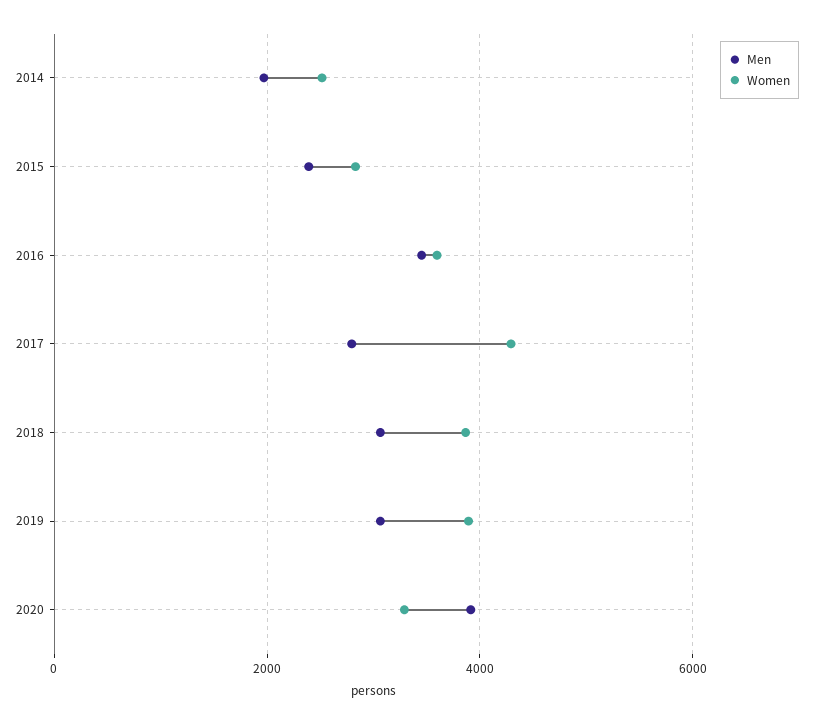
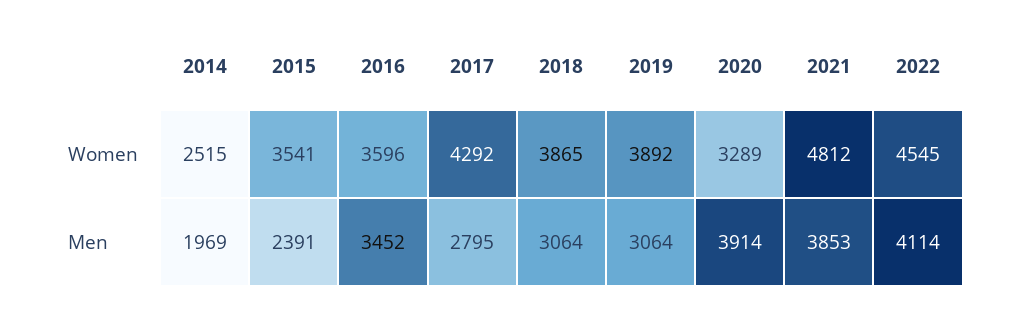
Women, 2015: 2800 -> 3541
Women, 2021: none -> 4812
Women, 2022: none -> 4545
Men, 2021: none -> 3853
Men, 2022: none -> 4114

